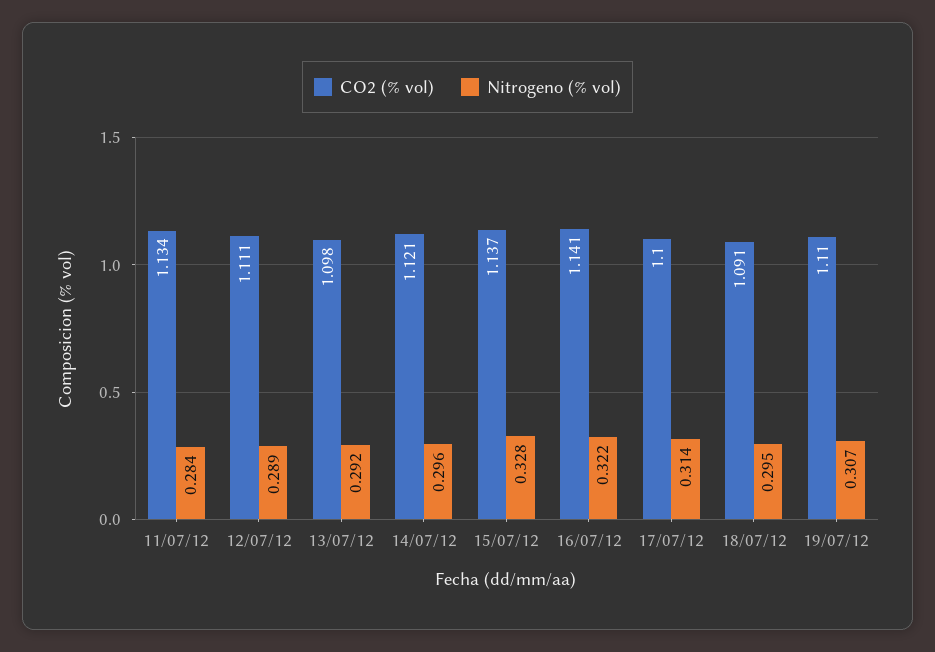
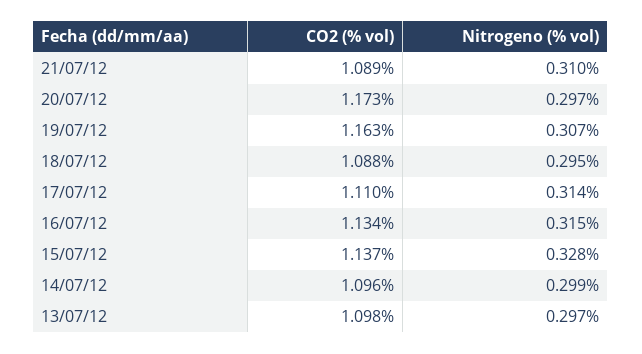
CO2 (% vol), 11/07/12: 1.134 -> none
Nitrogeno (% vol), 11/07/12: 0.284 -> none
CO2 (% vol), 12/07/12: 1.111 -> none
Nitrogeno (% vol), 12/07/12: 0.289 -> none
Nitrogeno (% vol), 13/07/12: 0.292 -> 0.297
CO2 (% vol), 14/07/12: 1.121 -> 1.096
Nitrogeno (% vol), 14/07/12: 0.296 -> 0.299
CO2 (% vol), 16/07/12: 1.141 -> 1.134
Nitrogeno (% vol), 16/07/12: 0.322 -> 0.315
CO2 (% vol), 17/07/12: 1.1 -> 1.11
CO2 (% vol), 18/07/12: 1.091 -> 1.088
CO2 (% vol), 19/07/12: 1.11 -> 1.163
CO2 (% vol), 21/07/12: none -> 1.089
Nitrogeno (% vol), 21/07/12: none -> 0.31
CO2 (% vol), 20/07/12: none -> 1.173
Nitrogeno (% vol), 20/07/12: none -> 0.297

